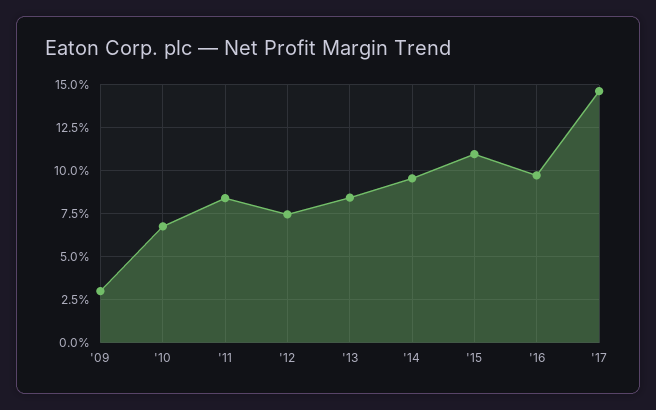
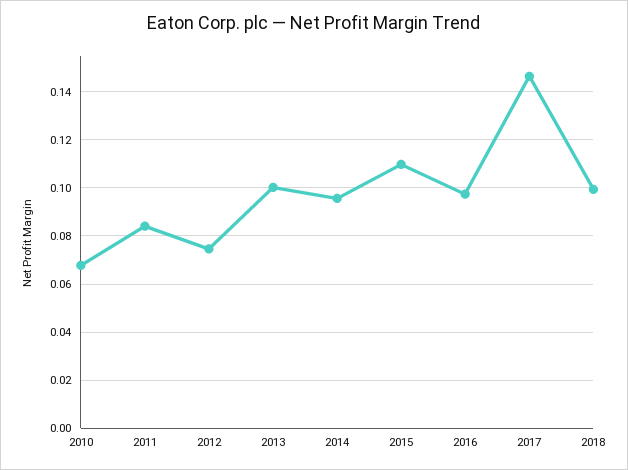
'09: 0.03 -> none
'13: 0.085 -> 0.1
2018: none -> 0.1

